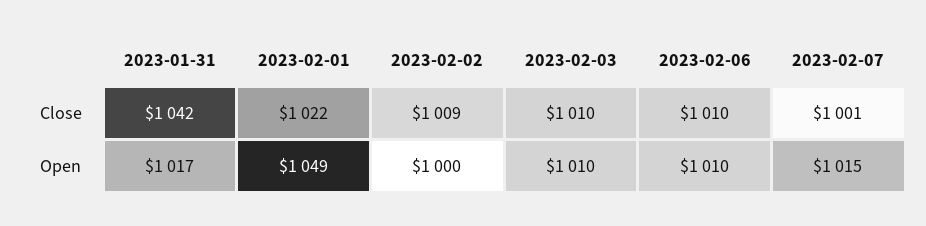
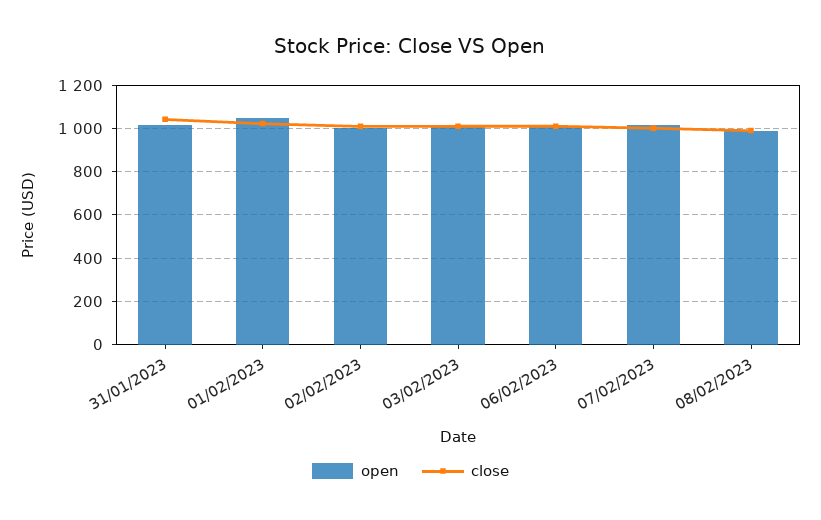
Open, 08/02/2023: none -> 1000
Close, 08/02/2023: none -> 1000

